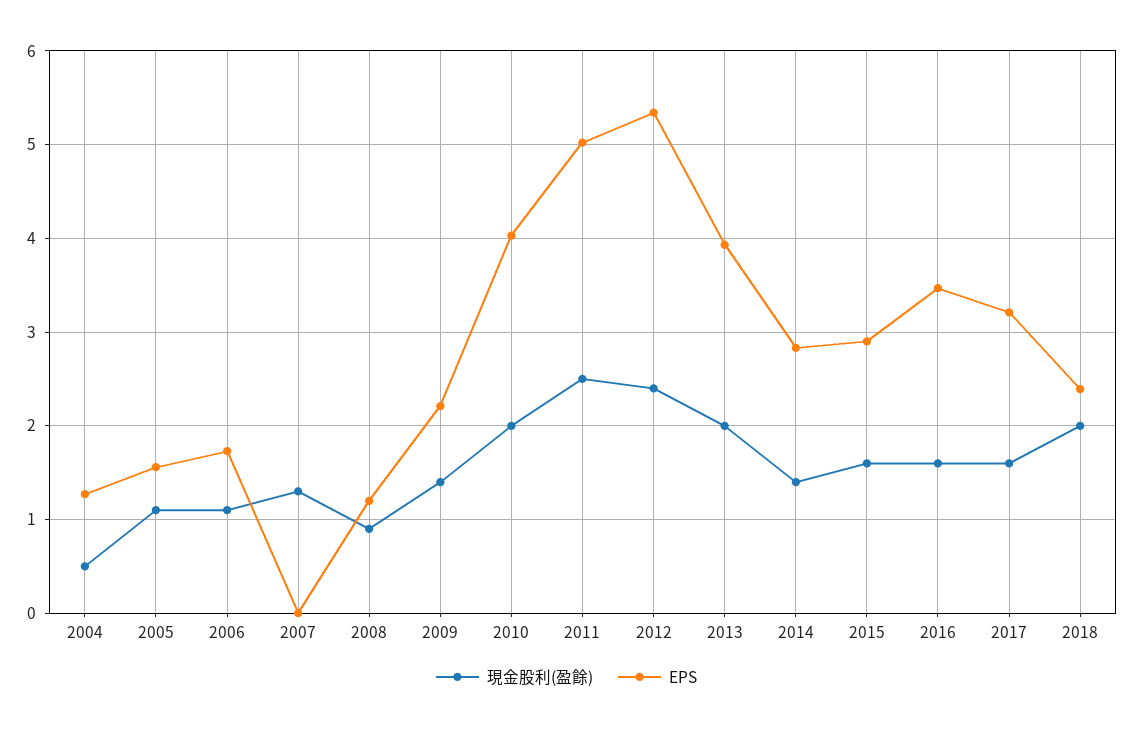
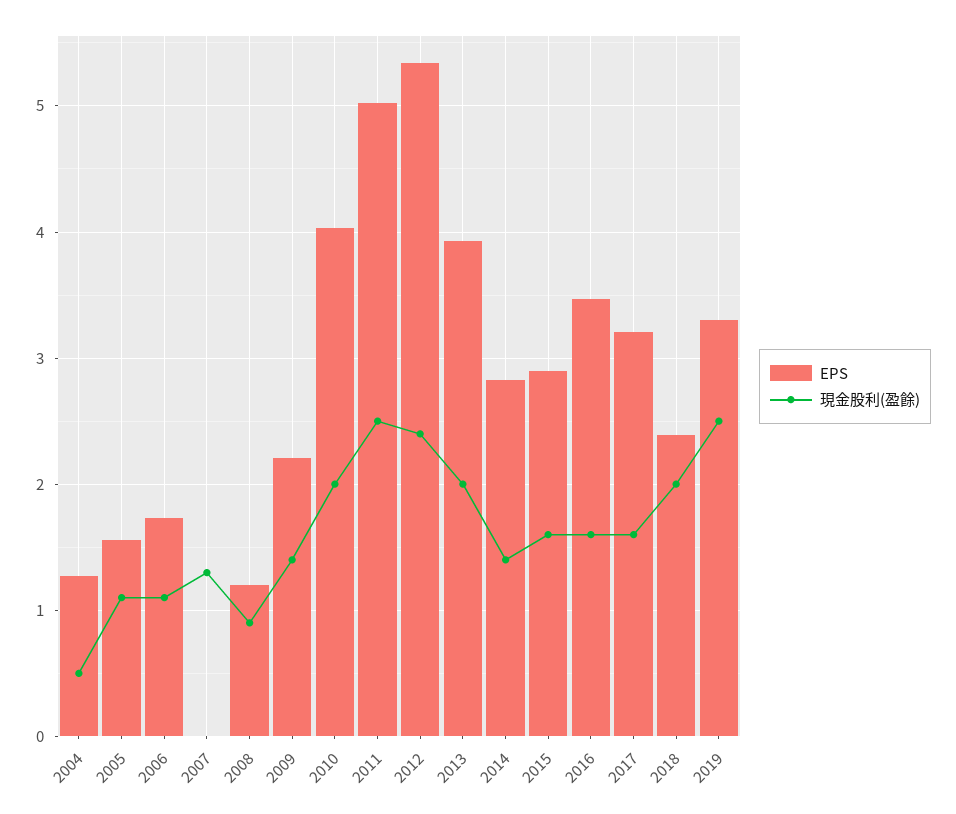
EPS, 2019: none -> 3.3
現金股利(盈餘), 2019: none -> 2.5

